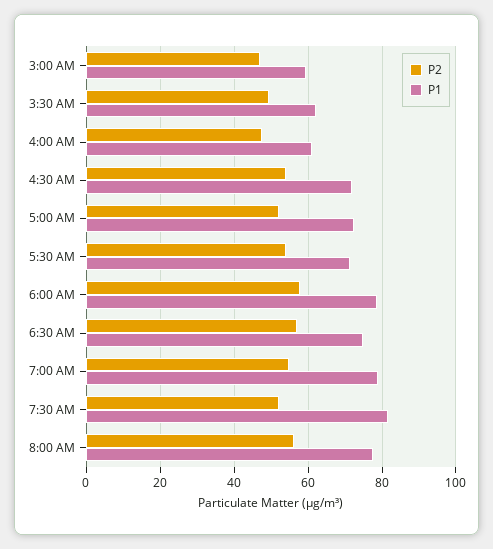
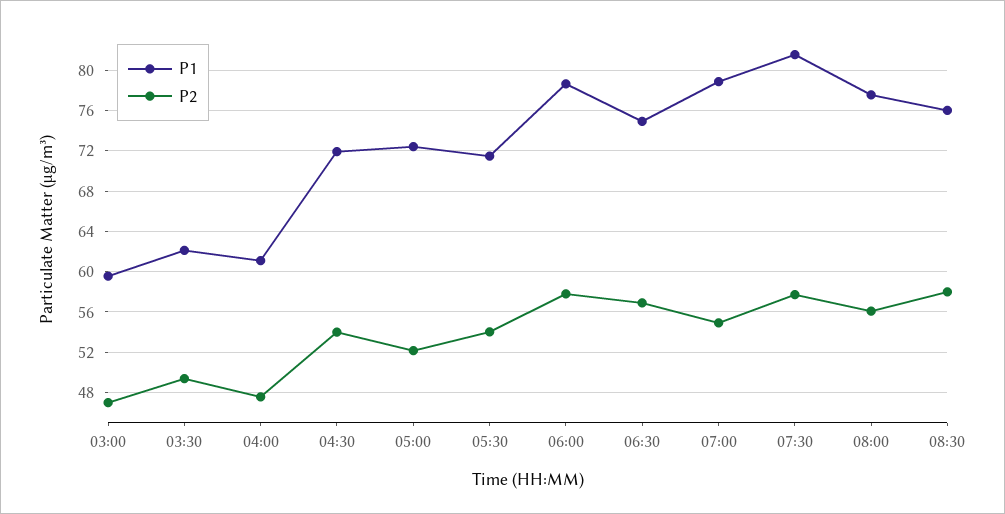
P2, 7:30 AM: 52 -> 58
P1, 08:30: none -> 76
P2, 08:30: none -> 58

